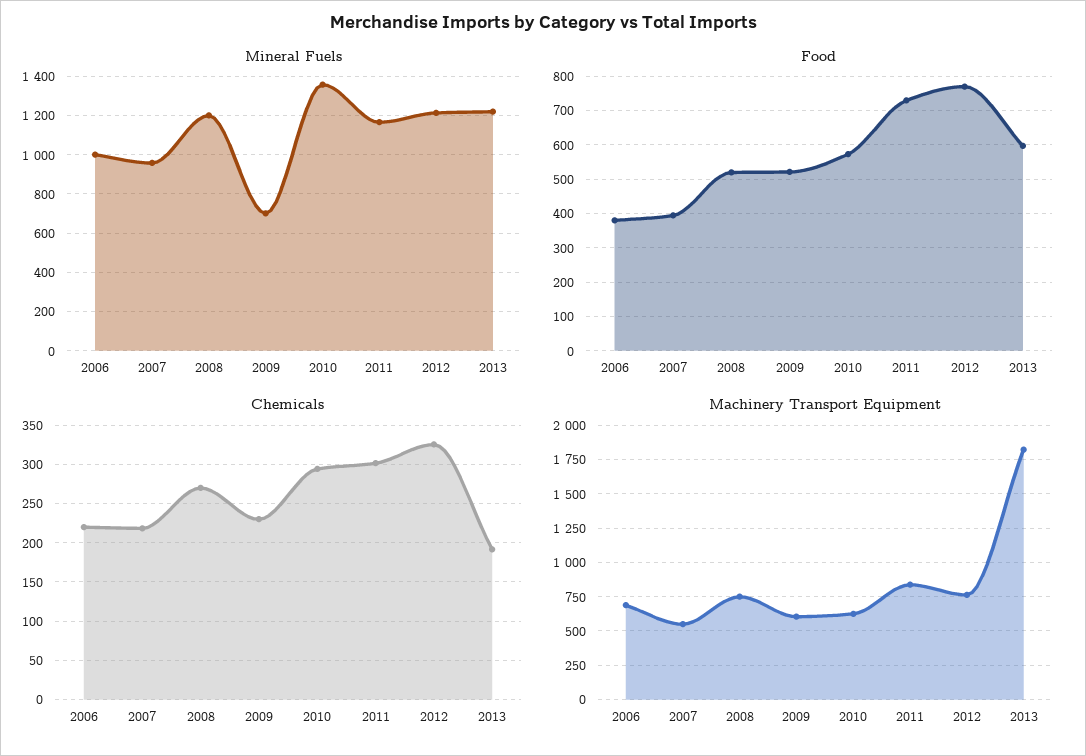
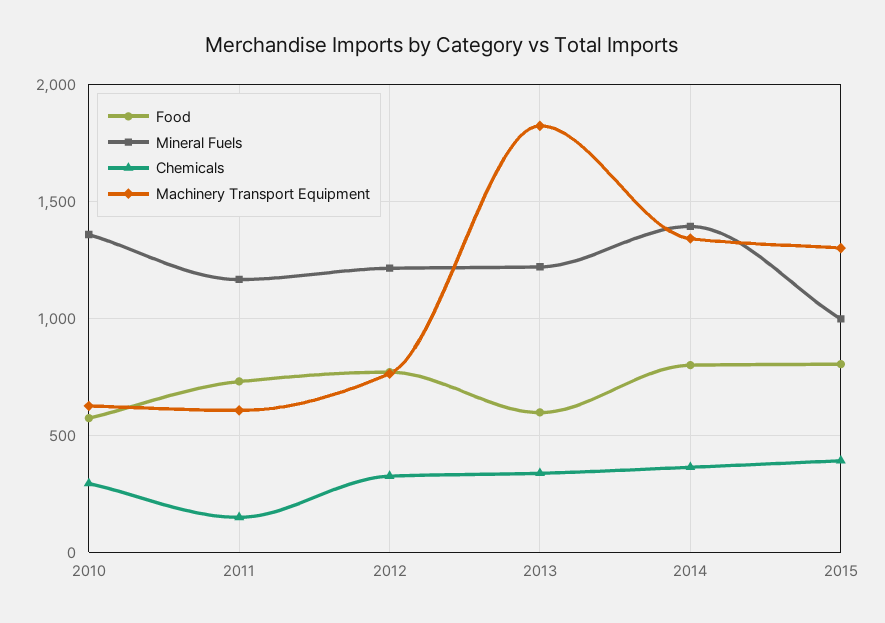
Mineral Fuels, 2006: 1000 -> none
Mineral Fuels, 2007: 950 -> none
Mineral Fuels, 2008: 1200 -> none
Mineral Fuels, 2009: 700 -> none
Food, 2006: 380 -> none
Food, 2007: 400 -> none
Food, 2008: 520 -> none
Food, 2009: 520 -> none
Chemicals, 2006: 220 -> none
Chemicals, 2007: 220 -> none
Chemicals, 2008: 270 -> none
Chemicals, 2009: 230 -> none
Chemicals, 2011: 300 -> 150
Chemicals, 2013: 190 -> 350
Machinery Transport Equipment, 2006: 700 -> none
Machinery Transport Equipment, 2007: 550 -> none
Machinery Transport Equipment, 2008: 750 -> none
Machinery Transport Equipment, 2009: 600 -> none
Machinery Transport Equipment, 2011: 850 -> 600
Food, 2014: none -> 800
Mineral Fuels, 2014: none -> 1400
Chemicals, 2014: none -> 350
Machinery Transport Equipment, 2014: none -> 1350
Food, 2015: none -> 800
Mineral Fuels, 2015: none -> 1000
Chemicals, 2015: none -> 400
Machinery Transport Equipment, 2015: none -> 1300

